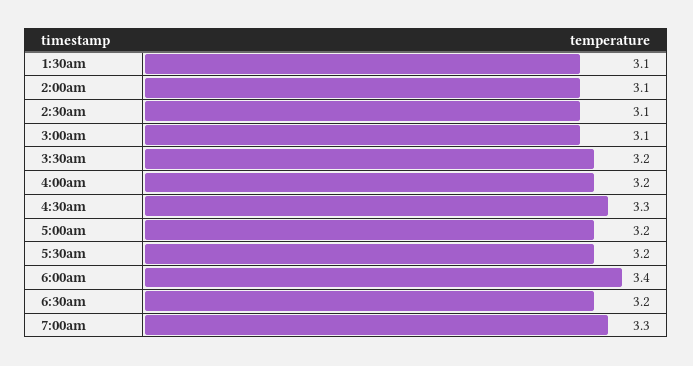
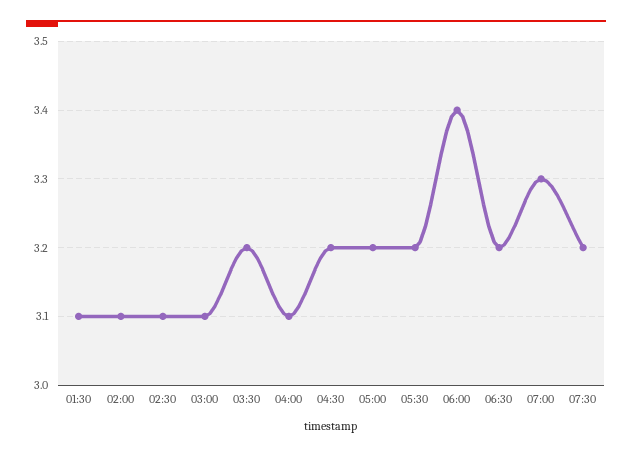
4:00am: 3.2 -> 3.1
4:30am: 3.3 -> 3.2
07:30: none -> 3.2

